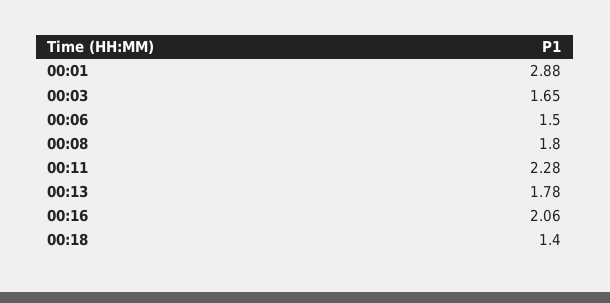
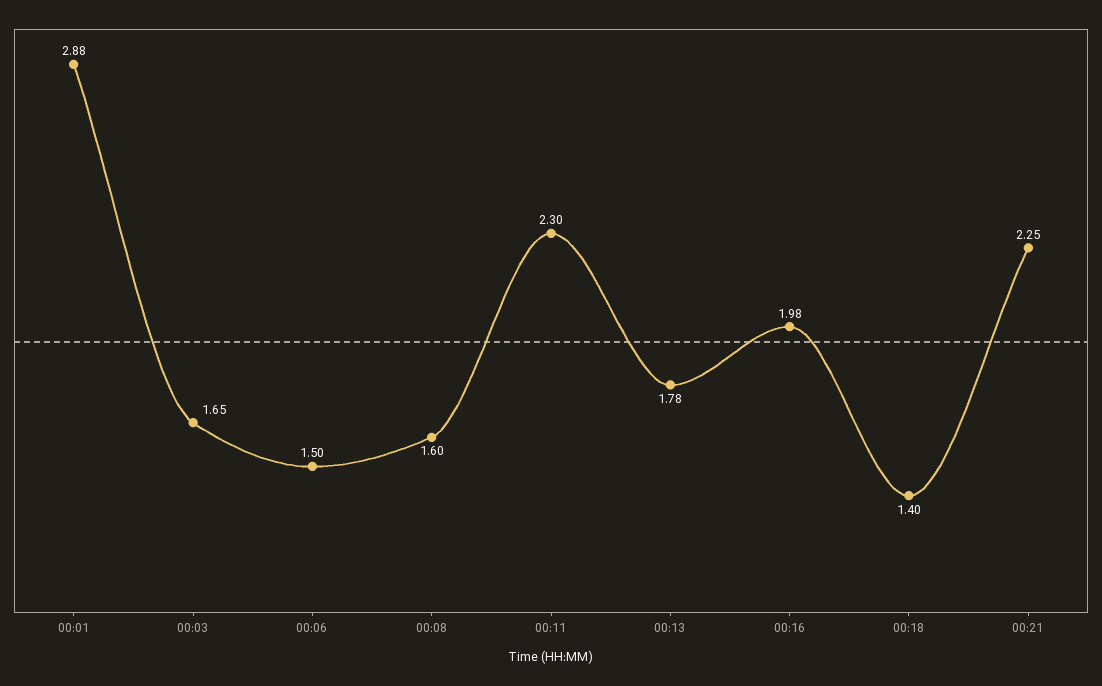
00:08: 1.8 -> 1.6
00:11: 2.28 -> 2.3
00:16: 2.06 -> 1.98
00:21: none -> 2.25

